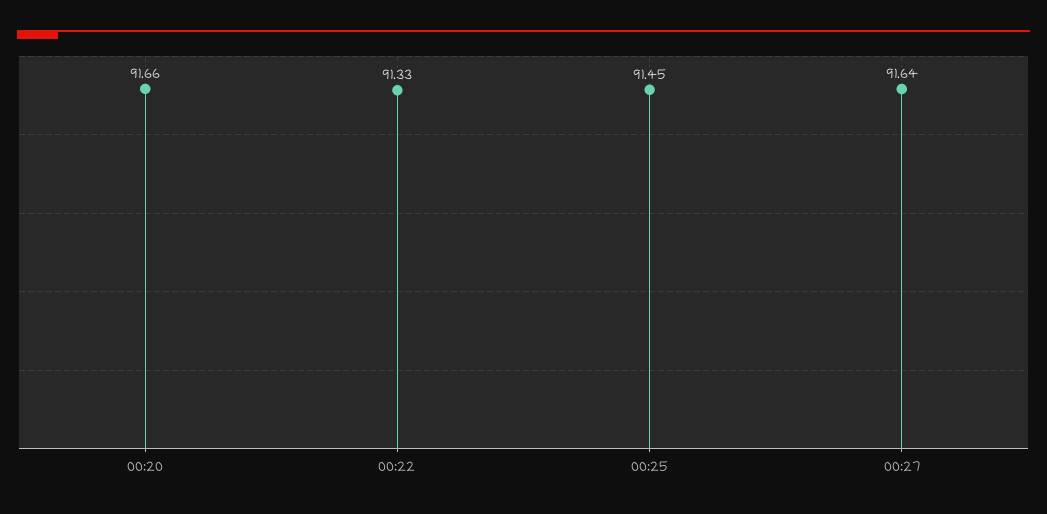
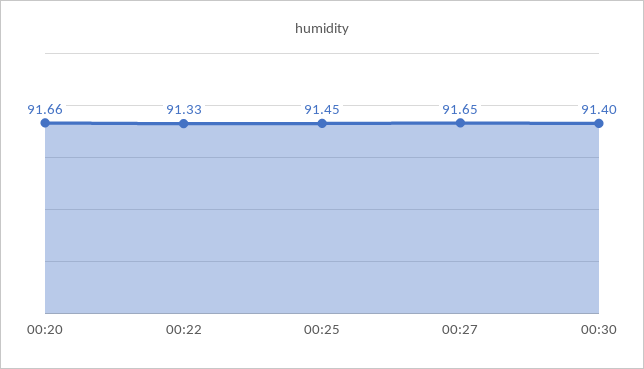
00:27: 91.64 -> 91.65
00:30: none -> 91.4

